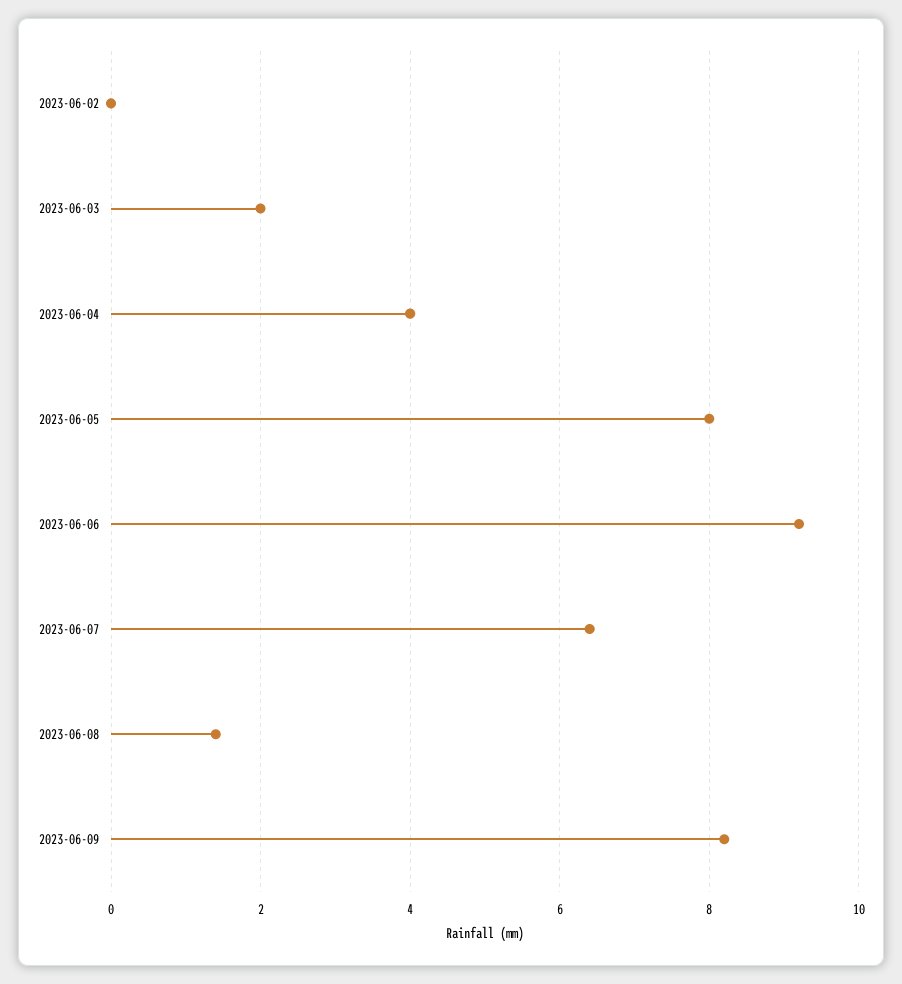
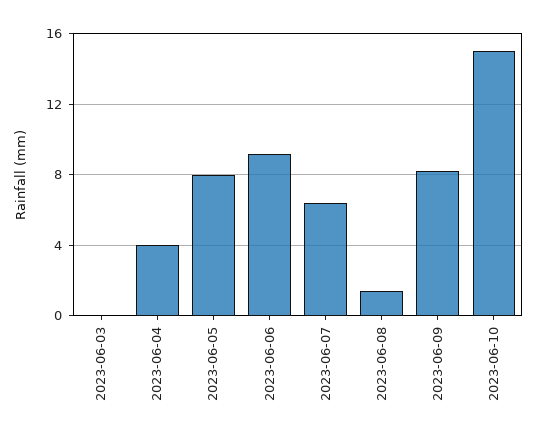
2023-06-02: 0 -> none
2023-06-03: 2 -> 0
2023-06-10: none -> 15

